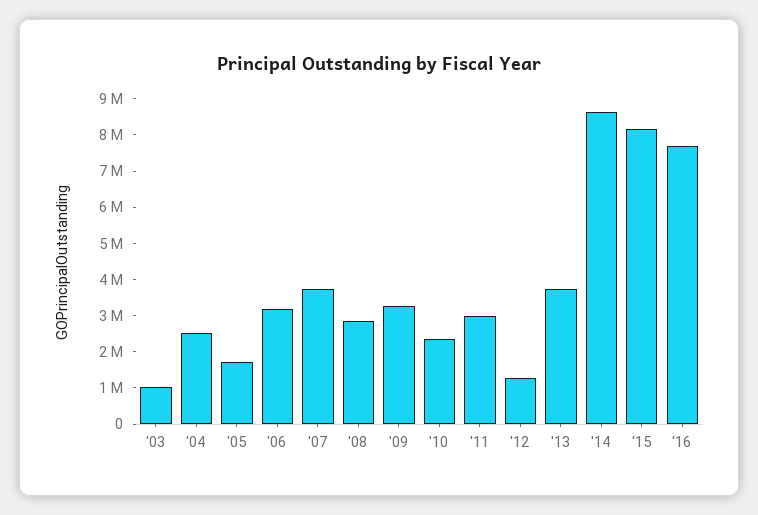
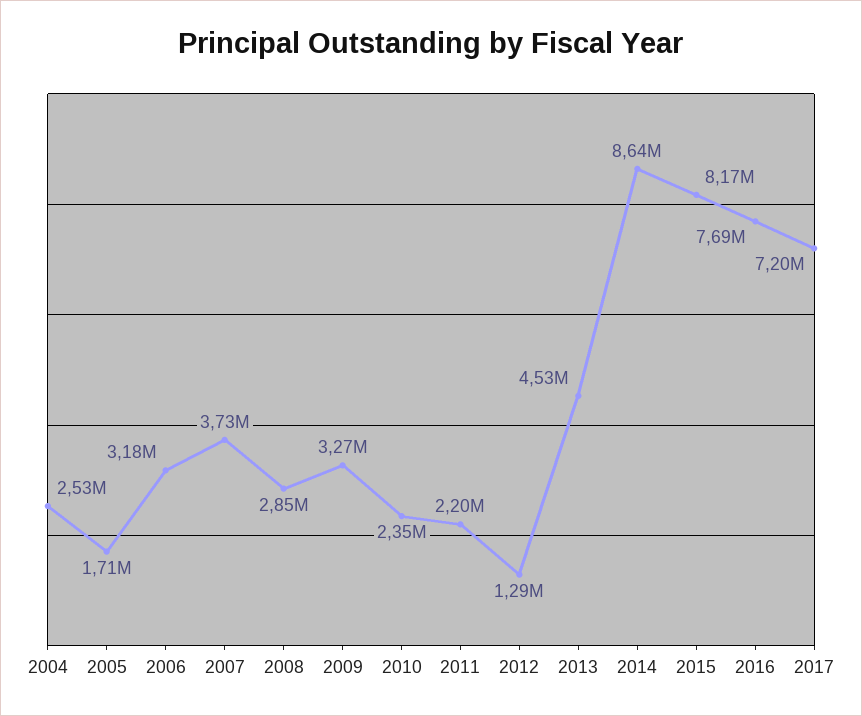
'03: 1000000 -> none
'11: 3000000 -> 2200000
'13: 3750000 -> 4530000
2017: none -> 7200000

